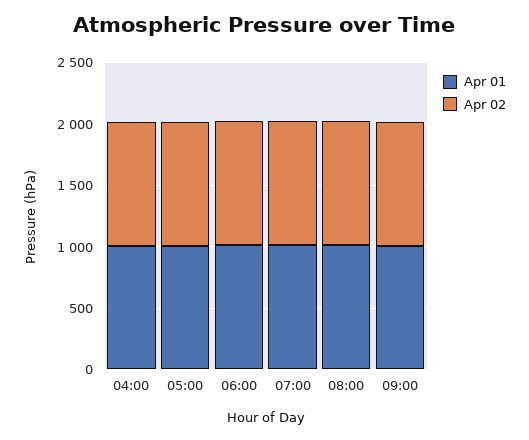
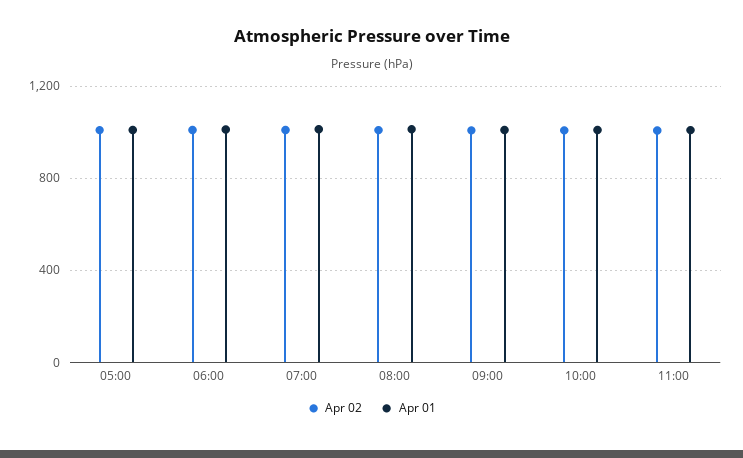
Apr 01, 04:00: 1000 -> none
Apr 02, 04:00: 1000 -> none
Apr 02, 10:00: none -> 1000
Apr 01, 10:00: none -> 1000
Apr 02, 11:00: none -> 1000
Apr 01, 11:00: none -> 1000

